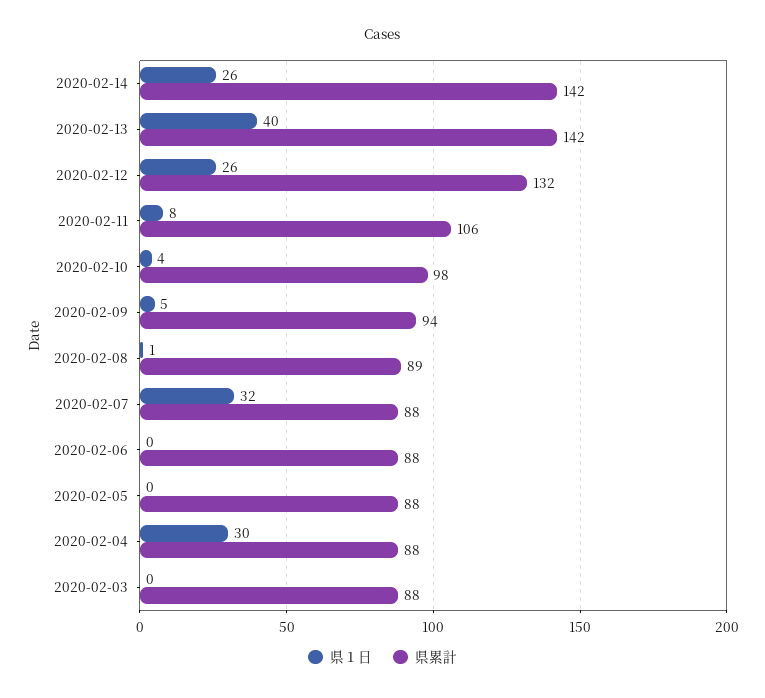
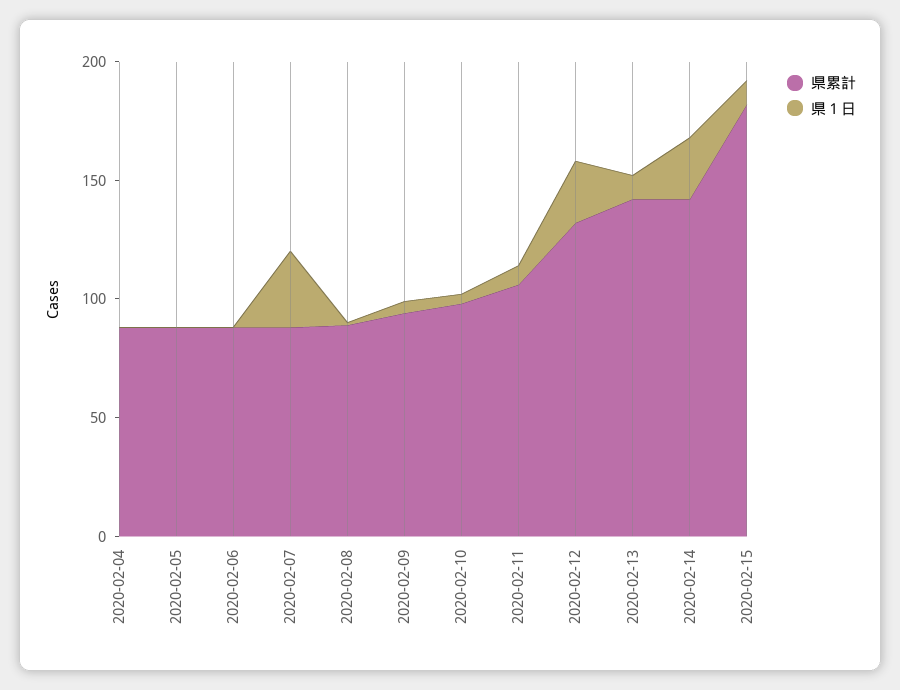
県１日, 2020-02-13: 40 -> 10
県１日, 2020-02-04: 30 -> 0
県１日, 2020-02-03: 0 -> none
県累計, 2020-02-03: 88 -> none
県累計, 2020-02-15: none -> 180
県１日, 2020-02-15: none -> 10

